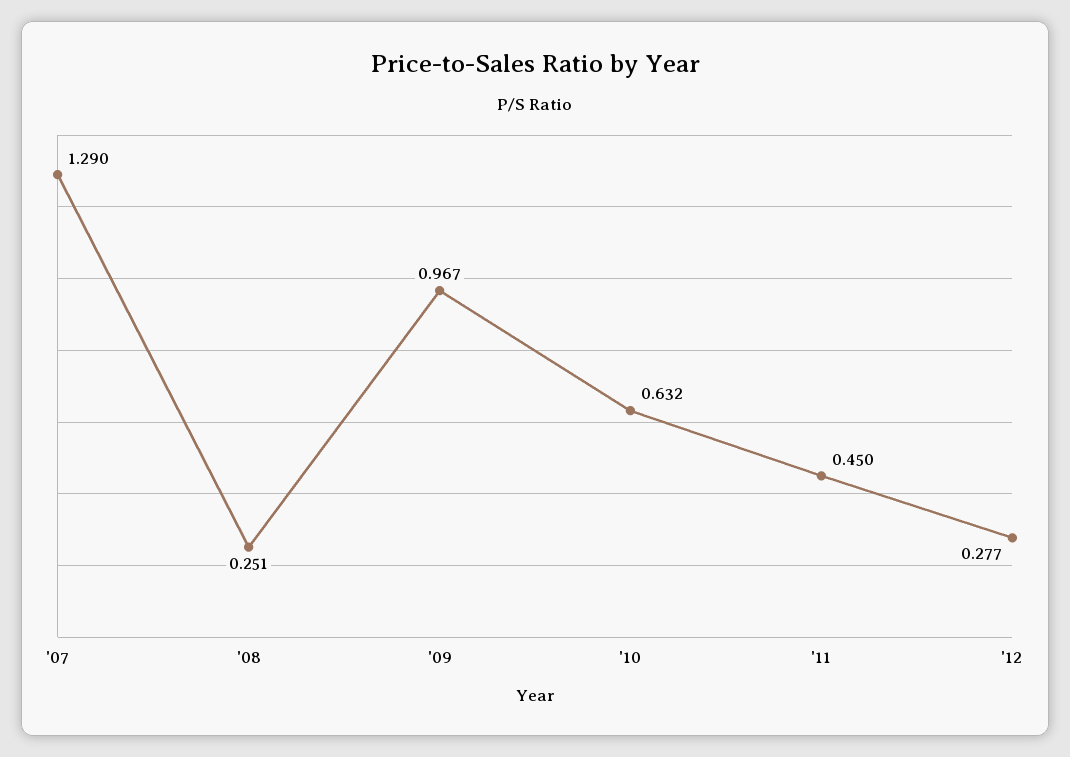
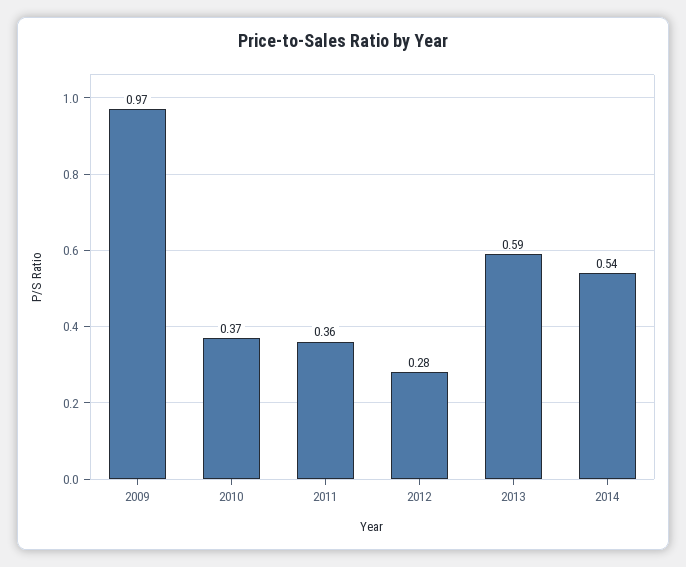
'07: 1.29 -> none
'08: 0.251 -> none
'10: 0.632 -> 0.37
'11: 0.45 -> 0.36
2013: none -> 0.59
2014: none -> 0.54

